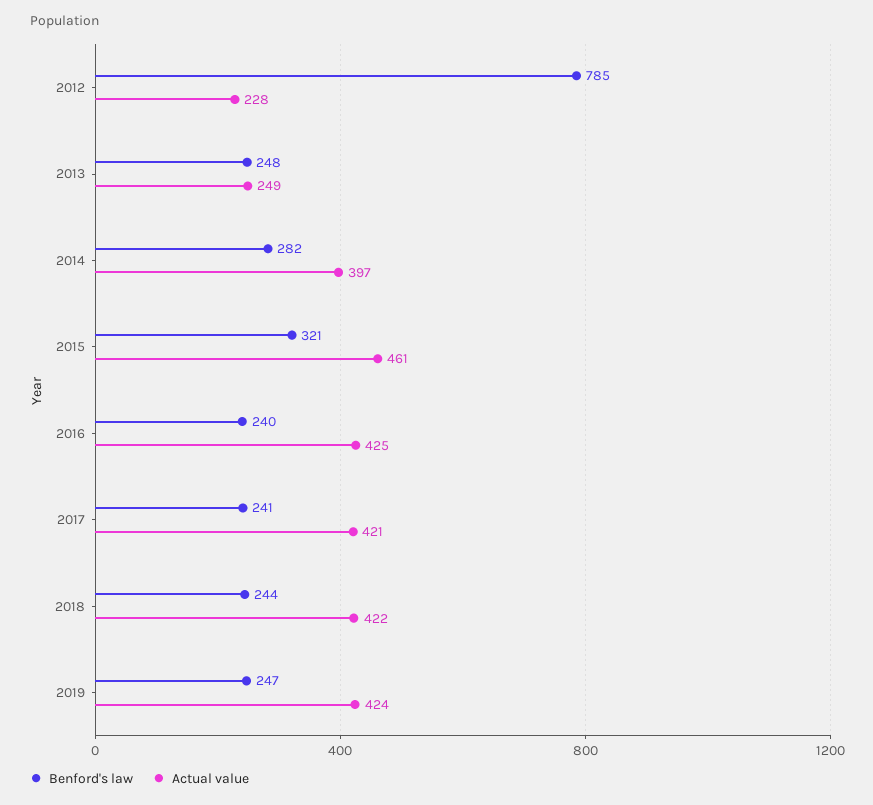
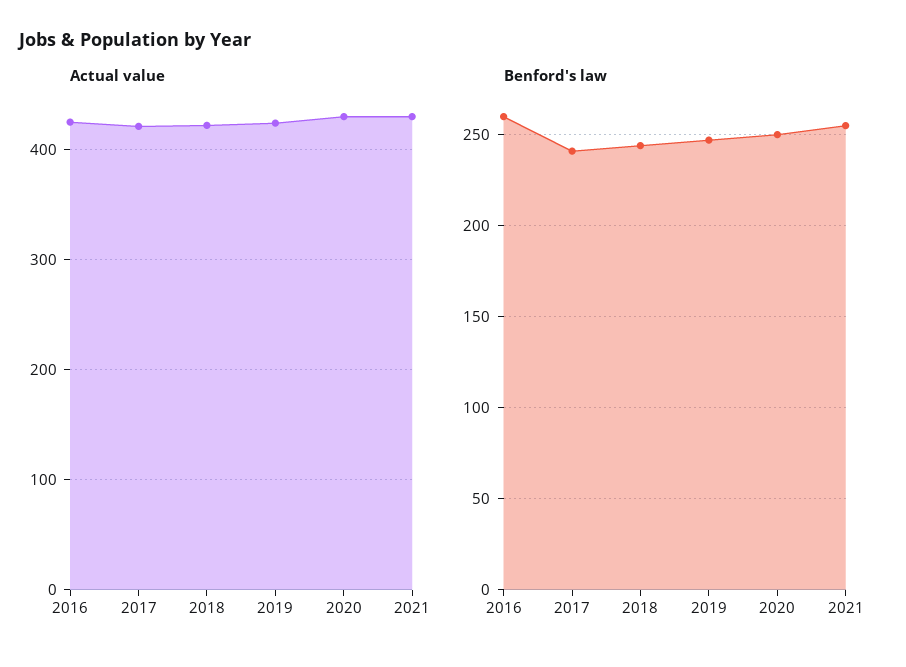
Benford's law, 2012: 785 -> none
Actual value, 2012: 228 -> none
Benford's law, 2013: 248 -> none
Actual value, 2013: 249 -> none
Benford's law, 2014: 282 -> none
Actual value, 2014: 397 -> none
Benford's law, 2015: 321 -> none
Actual value, 2015: 461 -> none
Benford's law, 2016: 240 -> 260
Actual value, 2020: none -> 430
Actual value, 2021: none -> 430
Benford's law, 2020: none -> 250
Benford's law, 2021: none -> 255

